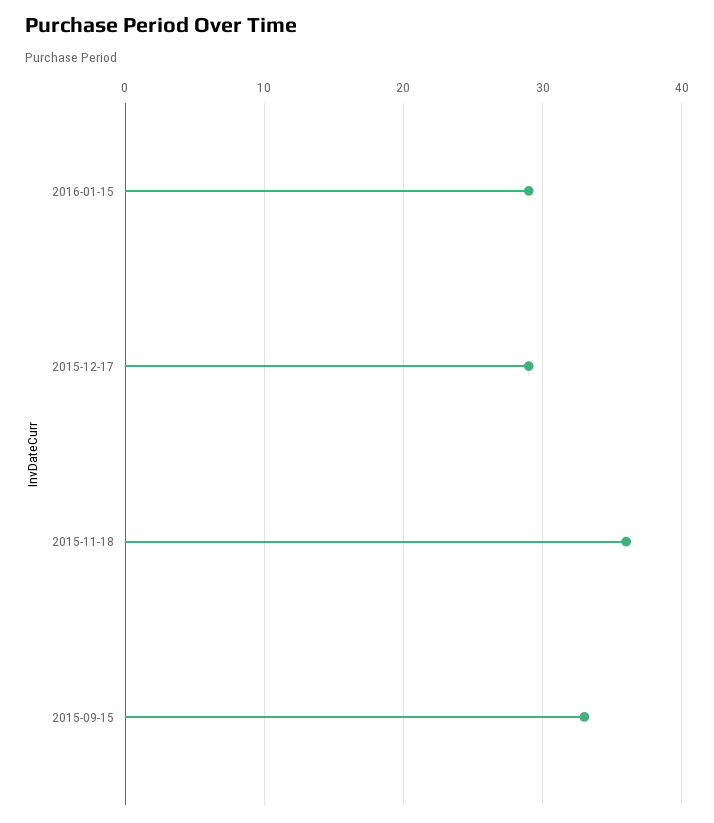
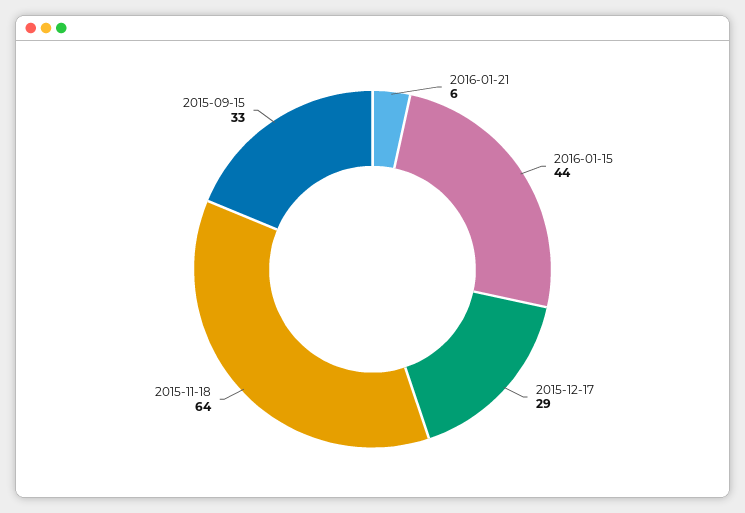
2016-01-15: 29 -> 44
2015-11-18: 36 -> 64
2016-01-21: none -> 6

